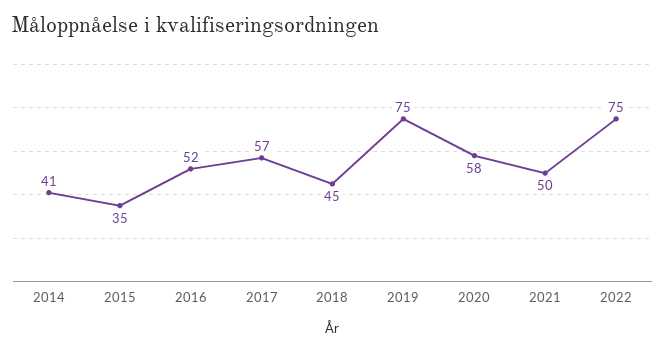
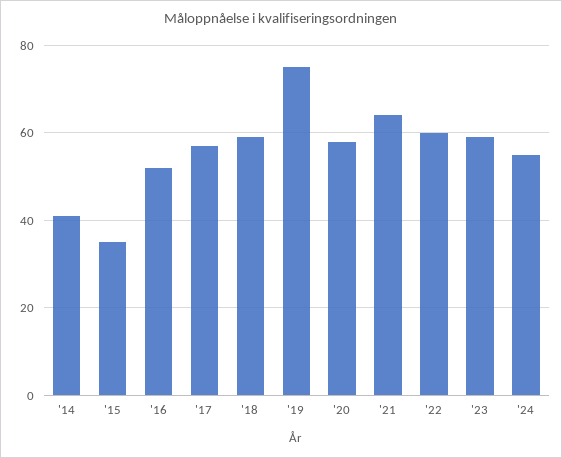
2018: 45 -> 60
2021: 50 -> 65
2022: 75 -> 60
'23: none -> 60
'24: none -> 55

